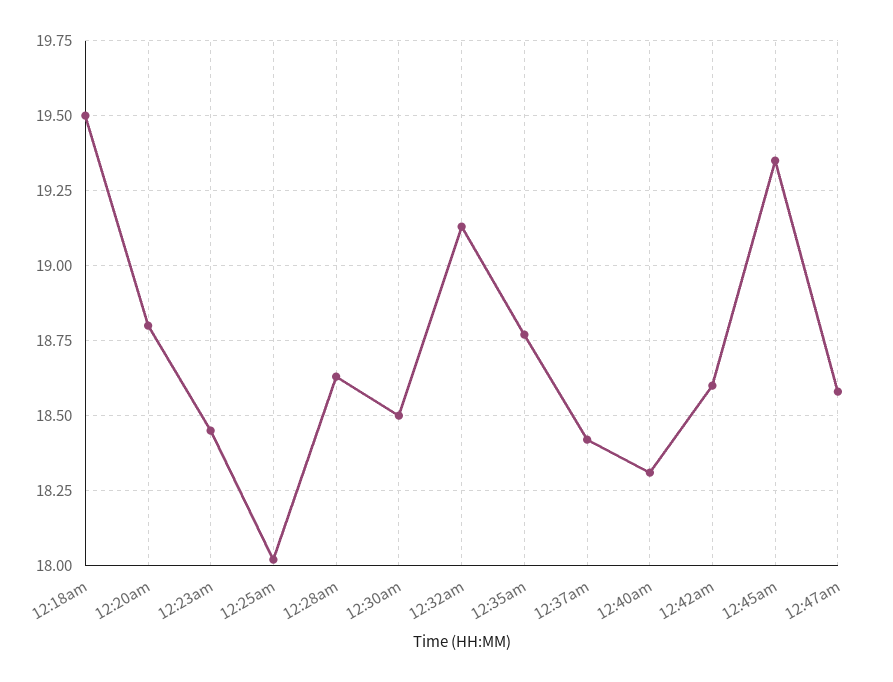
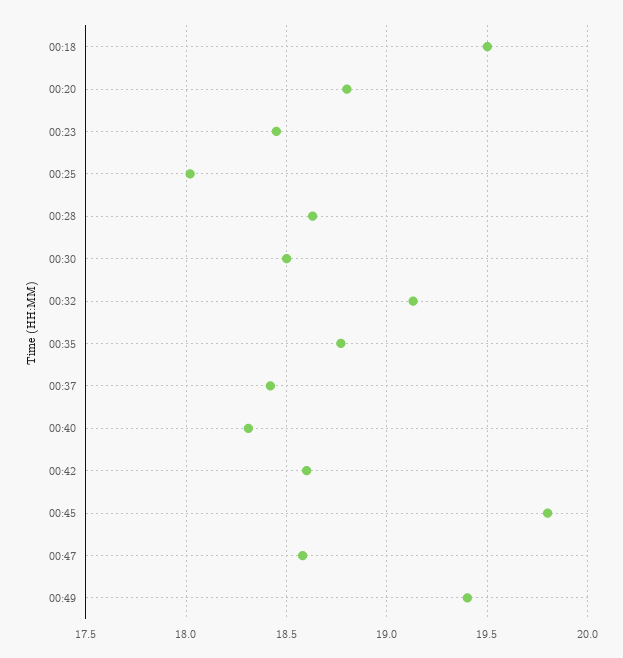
12:45am: 19.35 -> 19.8
00:49: none -> 19.4

